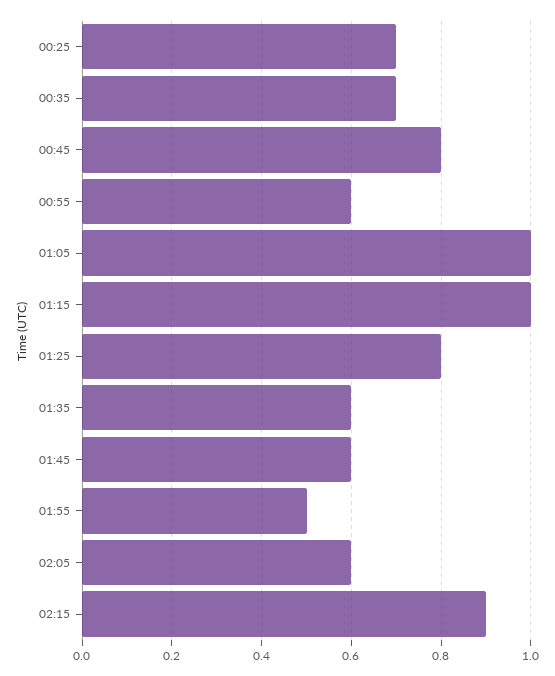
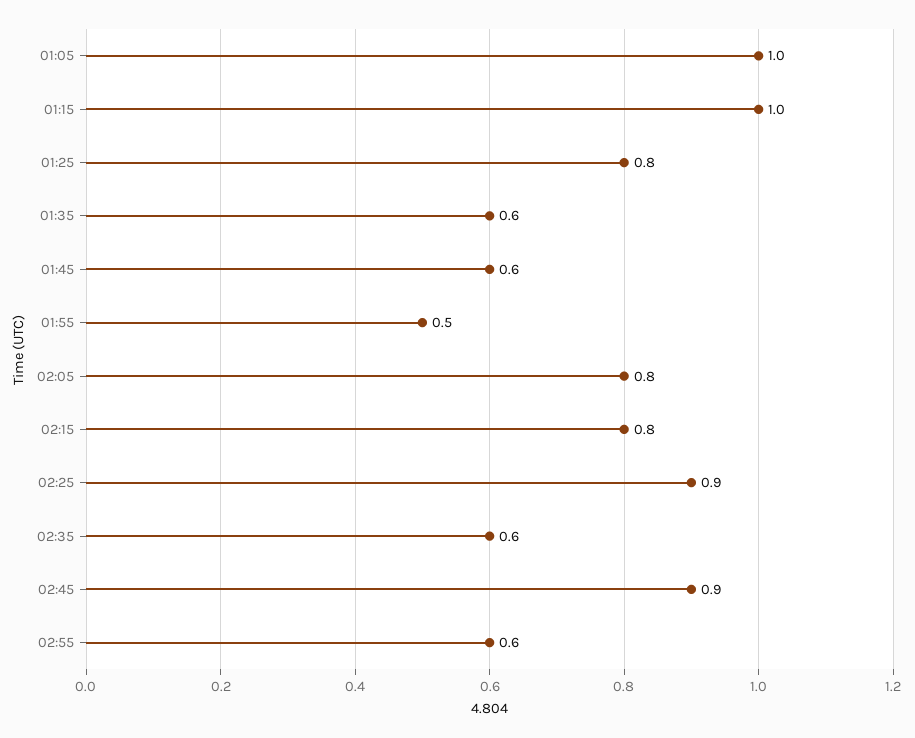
00:25: 0.7 -> none
00:35: 0.7 -> none
00:45: 0.8 -> none
00:55: 0.6 -> none
02:05: 0.6 -> 0.8
02:15: 0.9 -> 0.8
02:25: none -> 0.9
02:35: none -> 0.6
02:45: none -> 0.9
02:55: none -> 0.6

